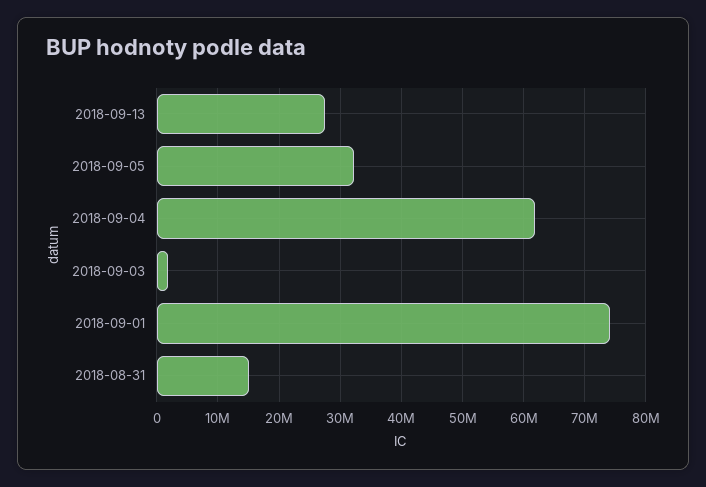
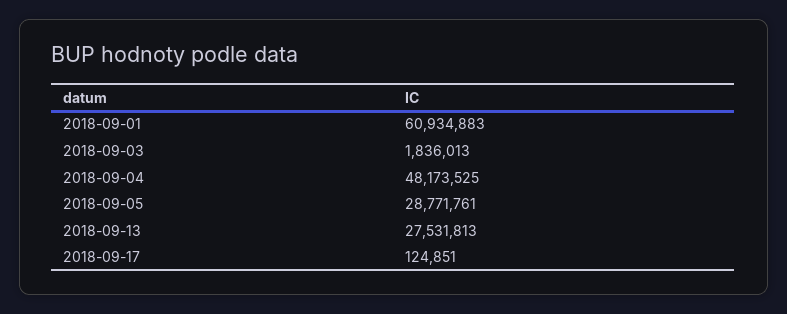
2018-09-05: 32000000 -> 28771761
2018-09-04: 62000000 -> 48173525
2018-09-01: 74000000 -> 60934883
2018-08-31: 15000000 -> none
2018-09-17: none -> 124851

